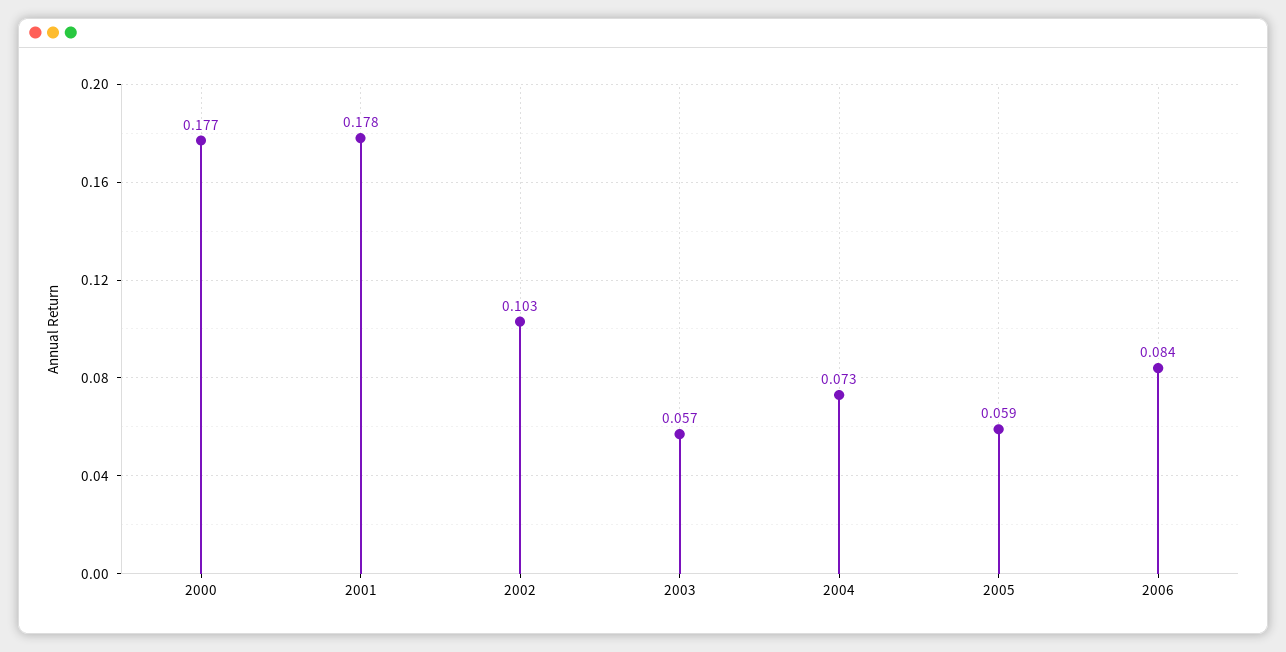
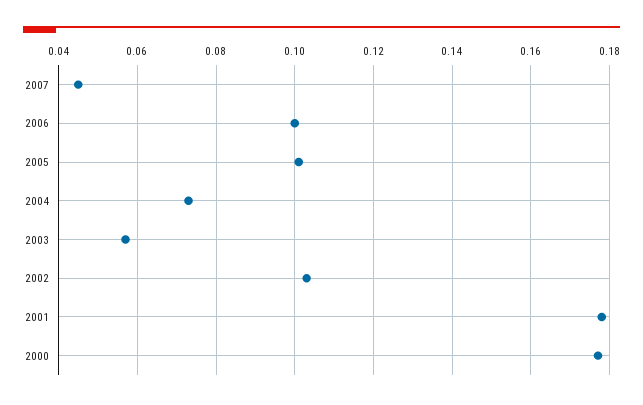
2005: 0.059 -> 0.1
2006: 0.084 -> 0.1
2007: none -> 0.045

